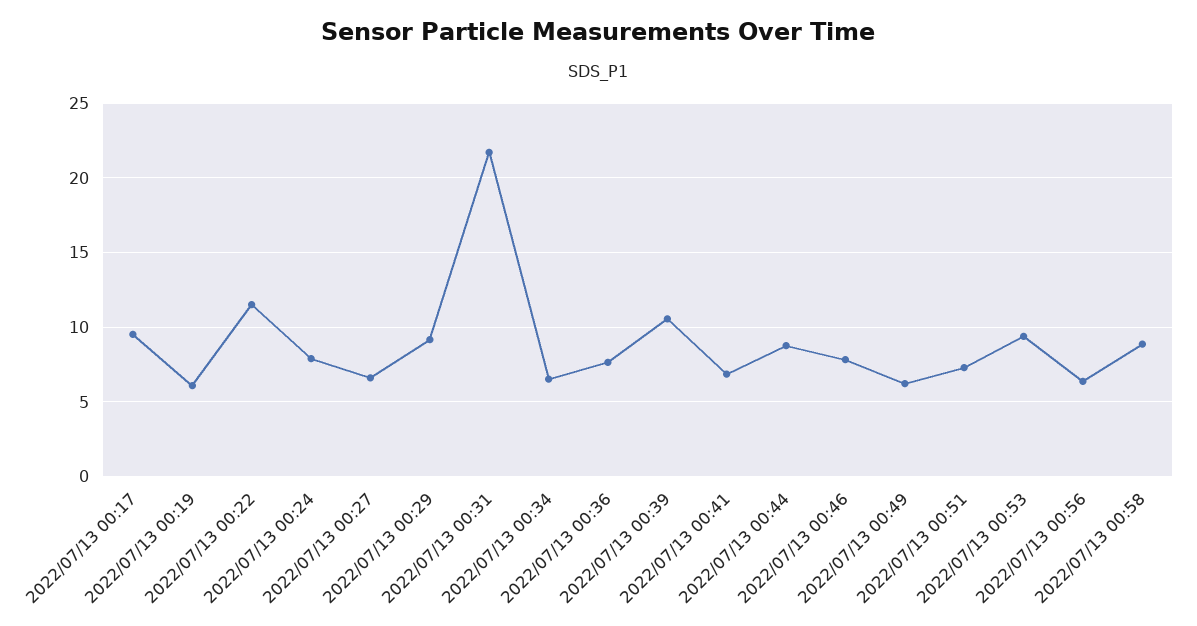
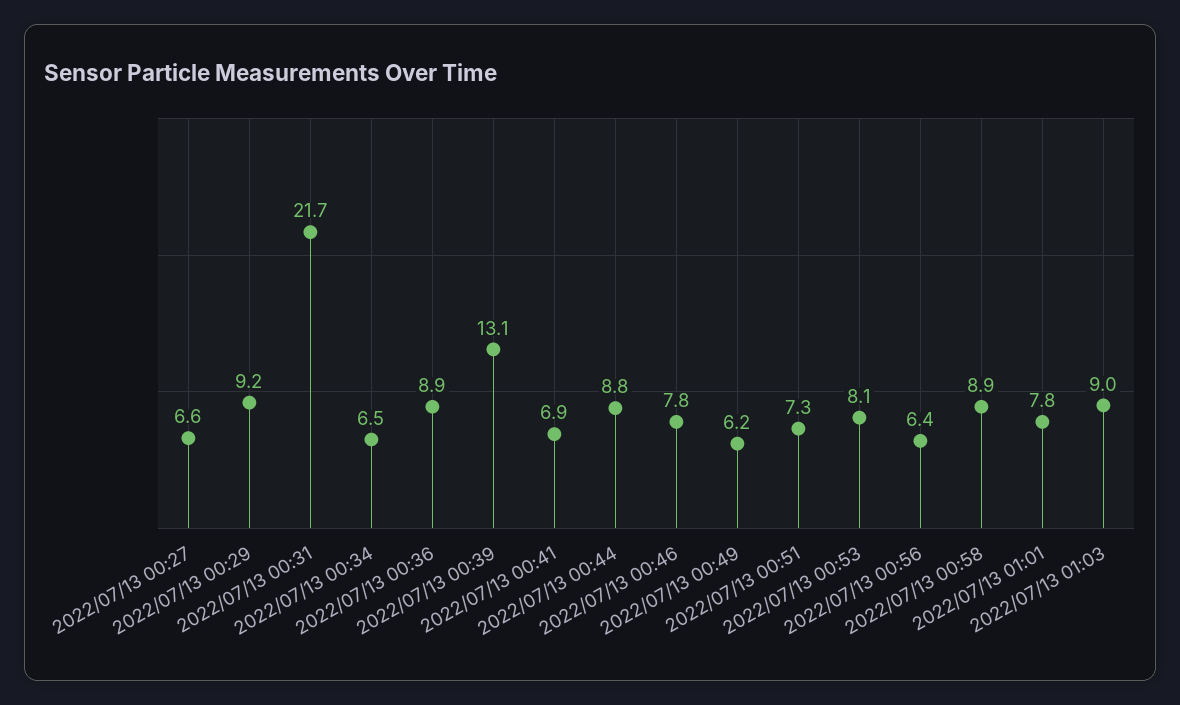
2022/07/13 00:17: 9.5 -> none
2022/07/13 00:19: 6 -> none
2022/07/13 00:22: 11.5 -> none
2022/07/13 00:24: 8 -> none
2022/07/13 00:36: 7.5 -> 8.9
2022/07/13 00:39: 10.5 -> 13.1
2022/07/13 00:53: 9.5 -> 8.1
2022/07/13 01:01: none -> 7.8
2022/07/13 01:03: none -> 9

